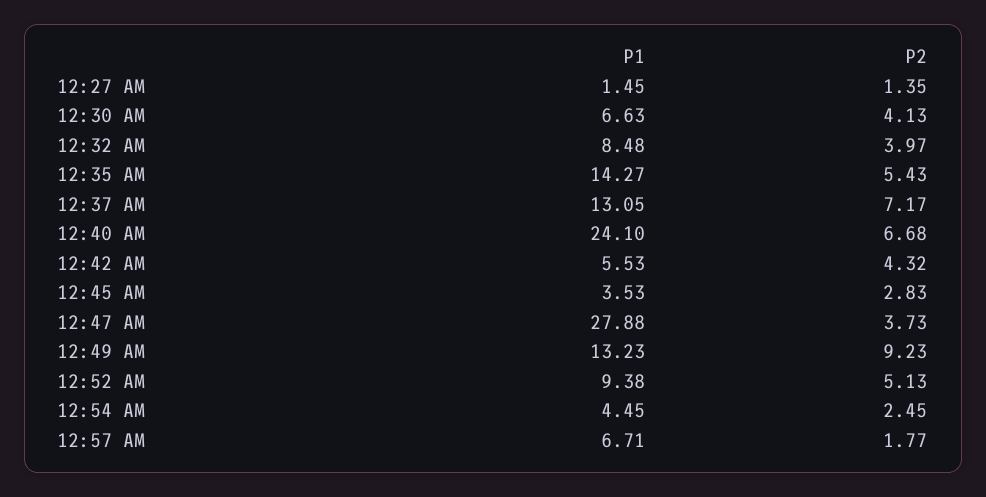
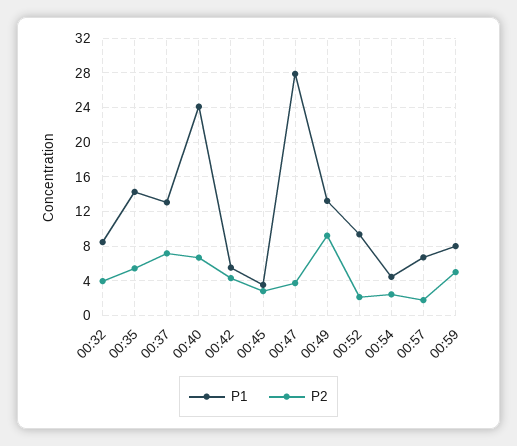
P1, 12:27 AM: 1.45 -> none
P2, 12:27 AM: 1.35 -> none
P1, 12:30 AM: 6.63 -> none
P2, 12:30 AM: 4.13 -> none
P2, 12:52 AM: 5.13 -> 2
P1, 00:59: none -> 8
P2, 00:59: none -> 5

